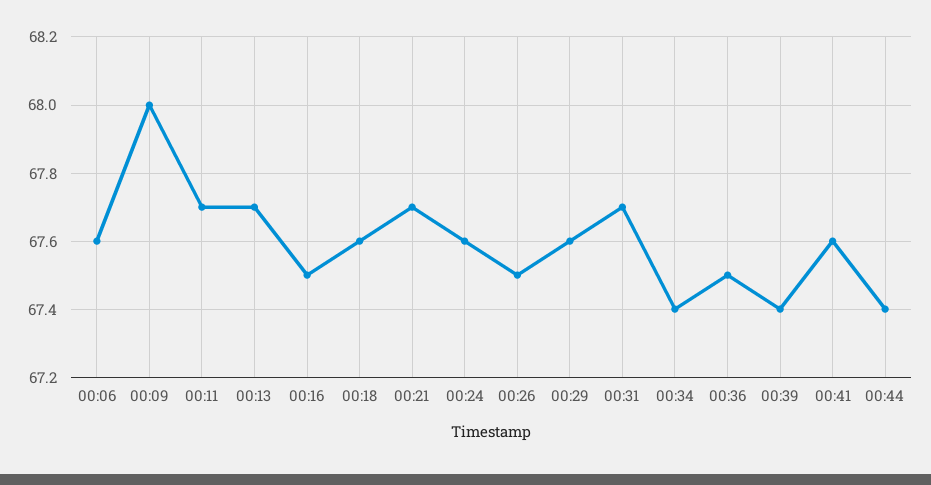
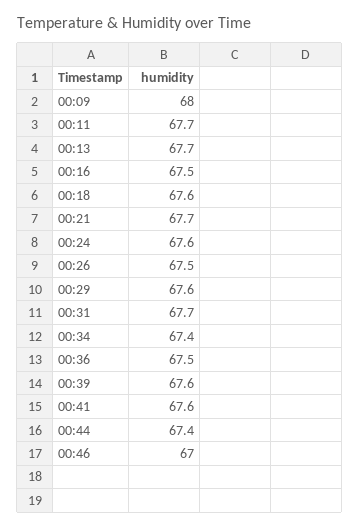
00:06: 67.6 -> none
00:39: 67.4 -> 67.6
00:46: none -> 67

